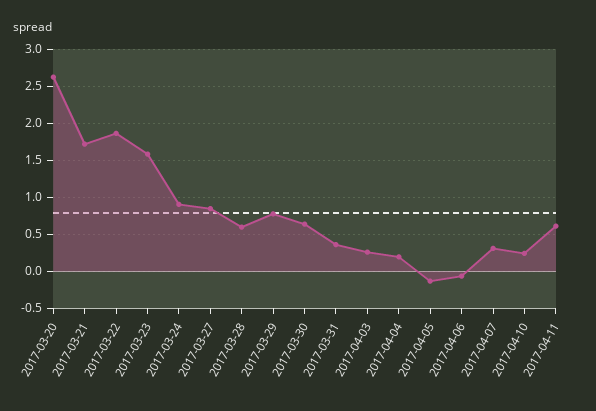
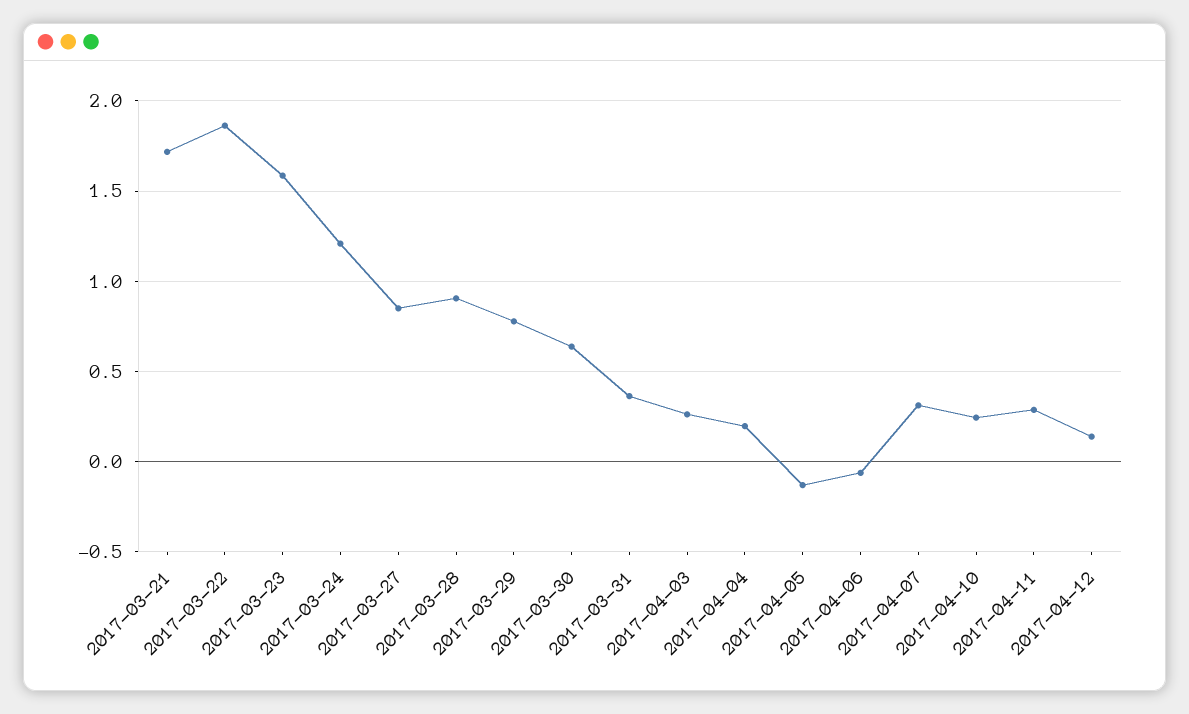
2017-03-20: 2.6 -> none
2017-03-24: 0.9 -> 1.2
2017-03-28: 0.6 -> 0.9
2017-04-11: 0.6 -> 0.3
2017-04-12: none -> 0.15

